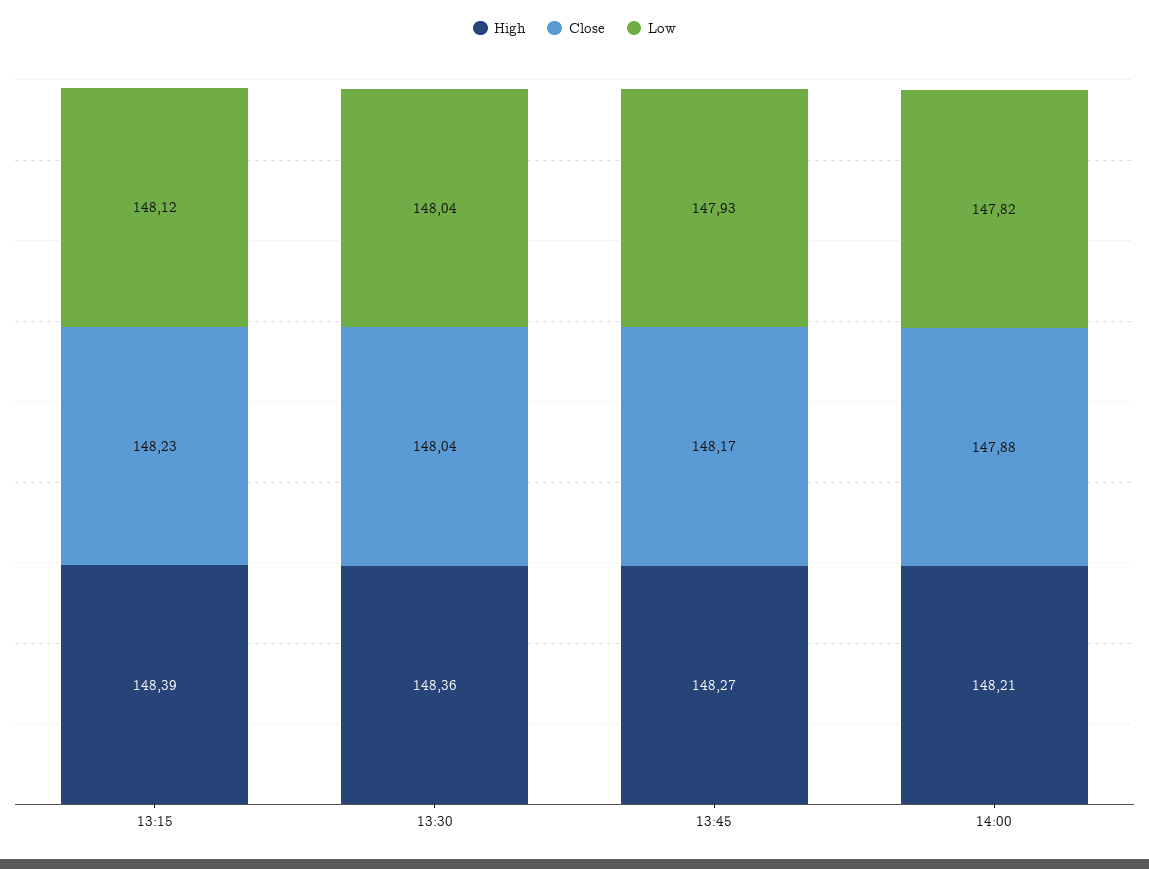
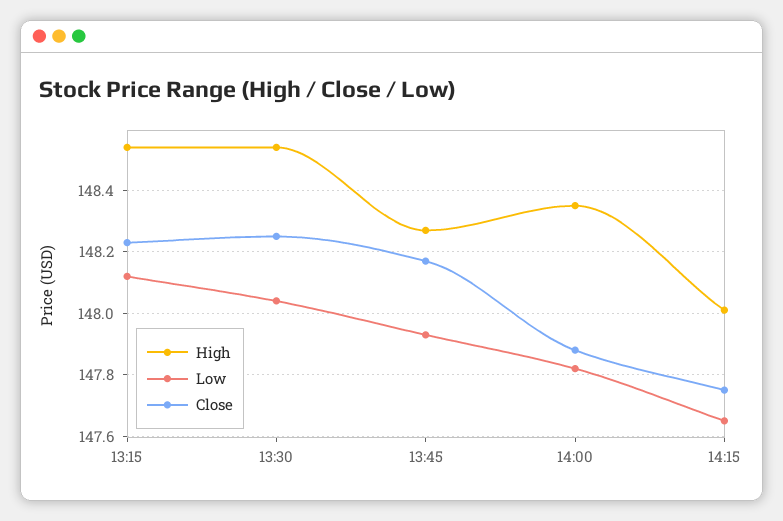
High, 13:15: 148.39 -> 148.55
High, 13:30: 148.36 -> 148.55
Close, 13:30: 148.04 -> 148.25
High, 14:00: 148.21 -> 148.35
High, 14:15: none -> 148
Low, 14:15: none -> 147.65
Close, 14:15: none -> 147.75

